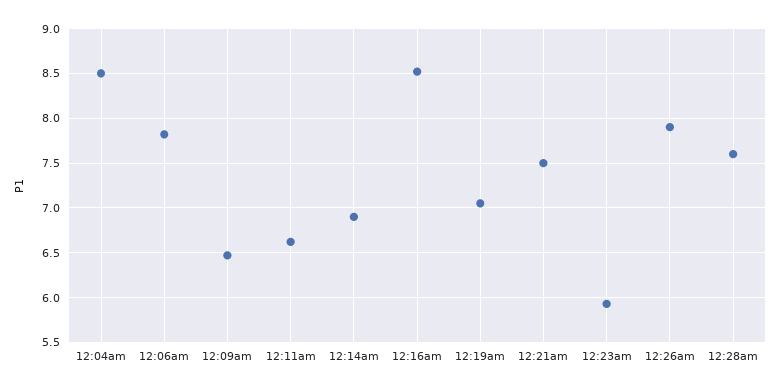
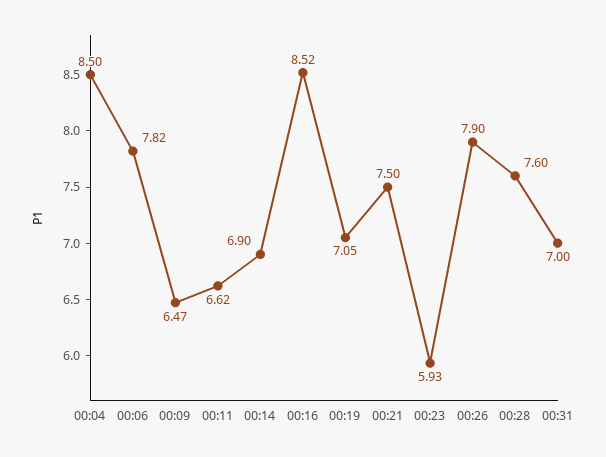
00:31: none -> 7

